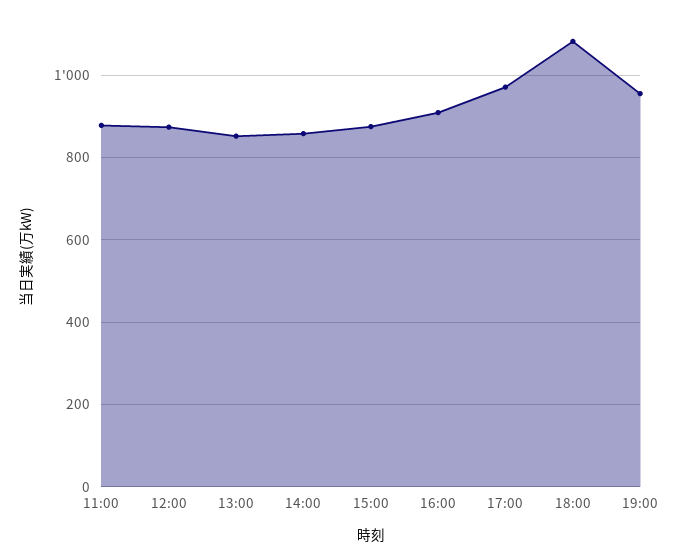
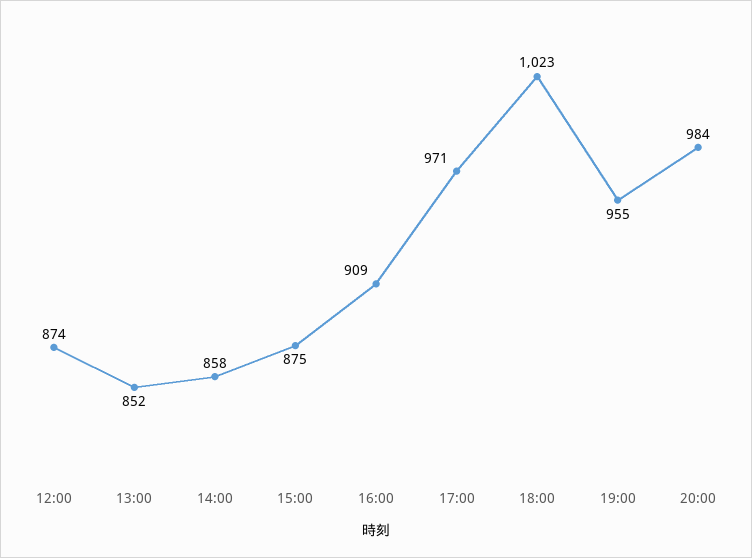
11:00: 880 -> none
18:00: 1080 -> 1023
20:00: none -> 984

